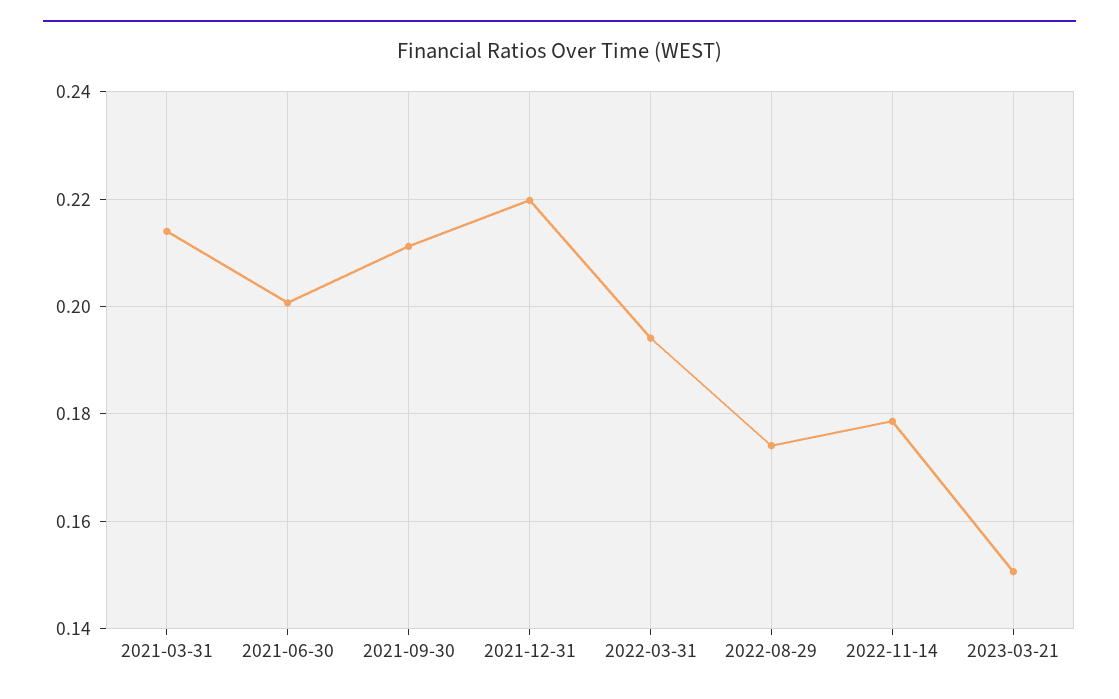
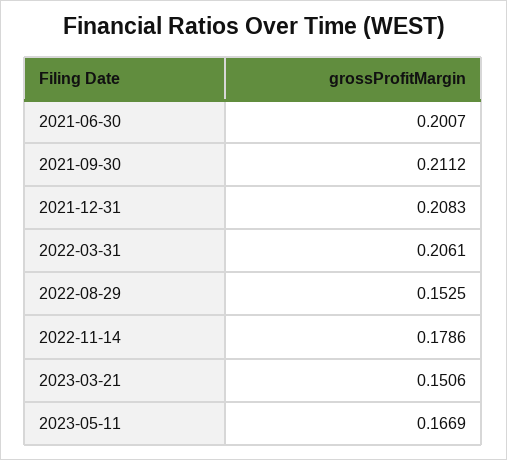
2021-03-31: 0.214 -> none
2021-12-31: 0.22 -> 0.2083
2022-03-31: 0.194 -> 0.2061
2022-08-29: 0.174 -> 0.1525
2023-05-11: none -> 0.1669

